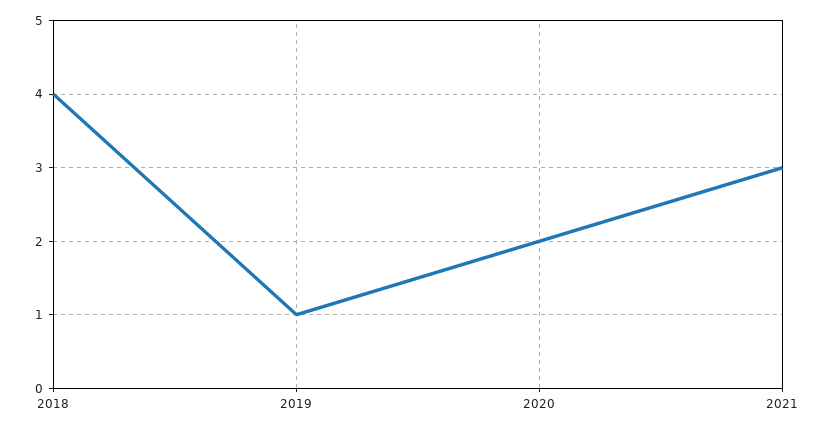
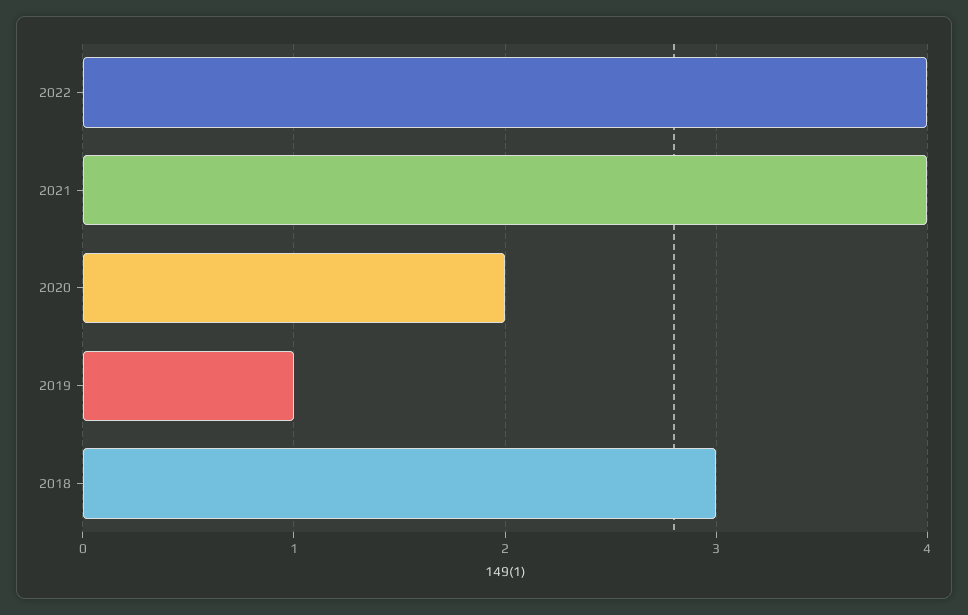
2018: 4 -> 3
2021: 3 -> 4
2022: none -> 4

